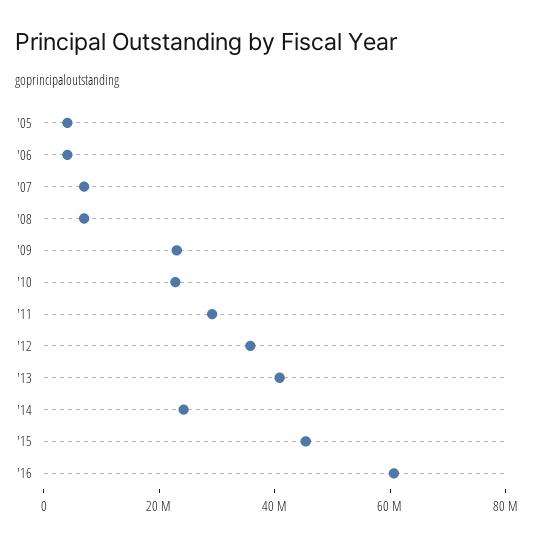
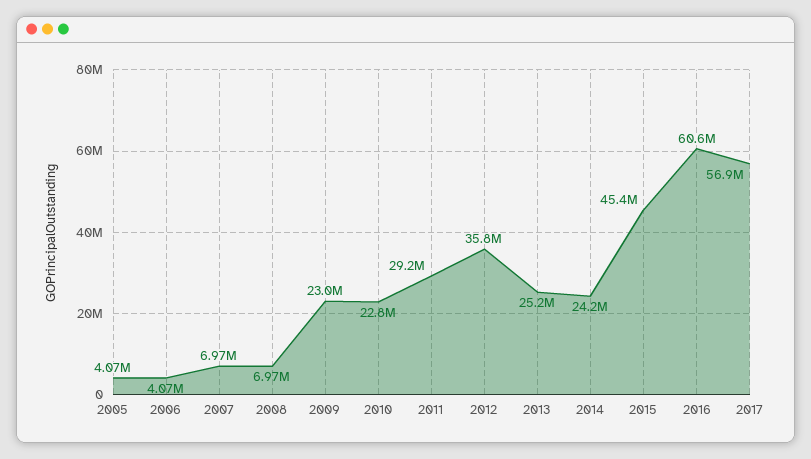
'13: 40000000 -> 25200000
2017: none -> 56900000

